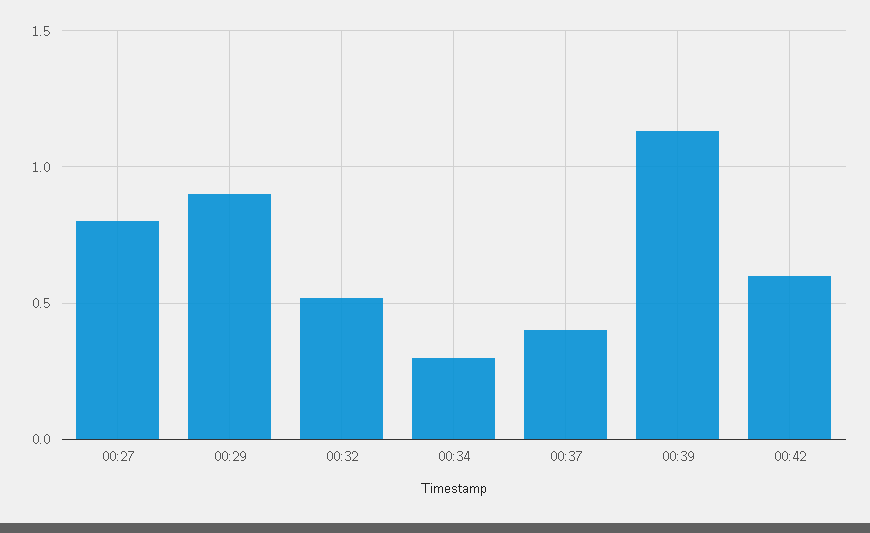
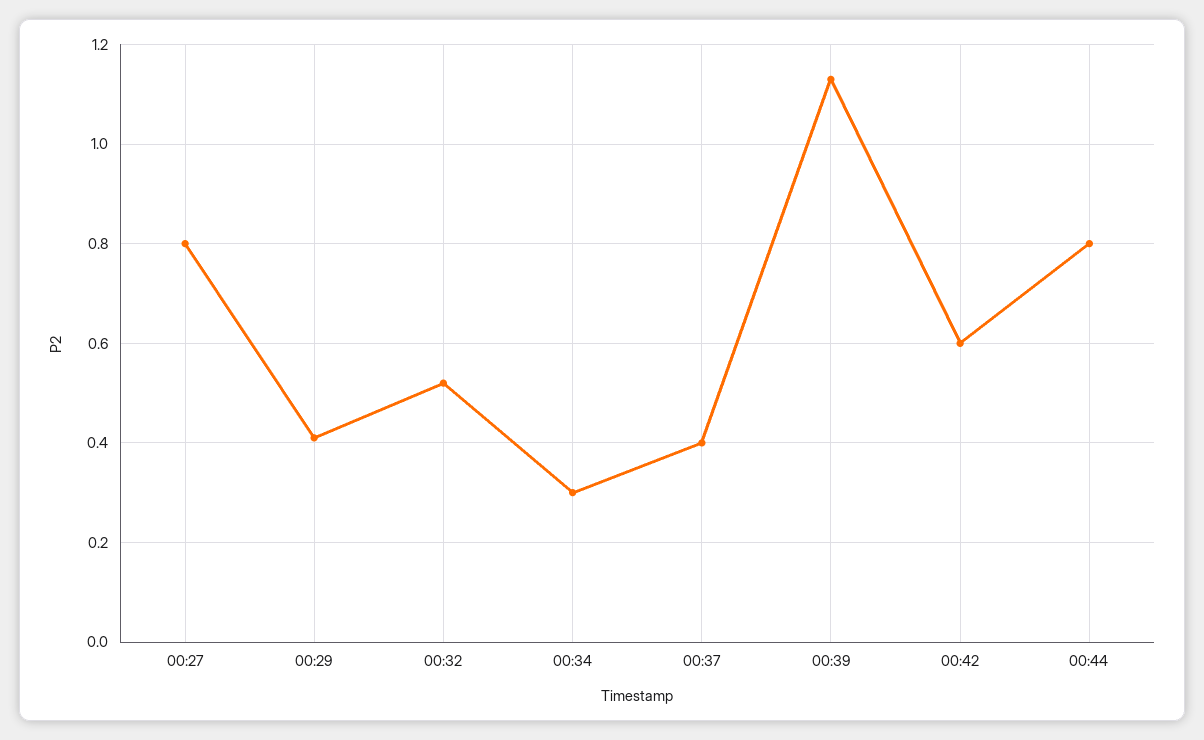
00:29: 0.9 -> 0.4
00:44: none -> 0.8

